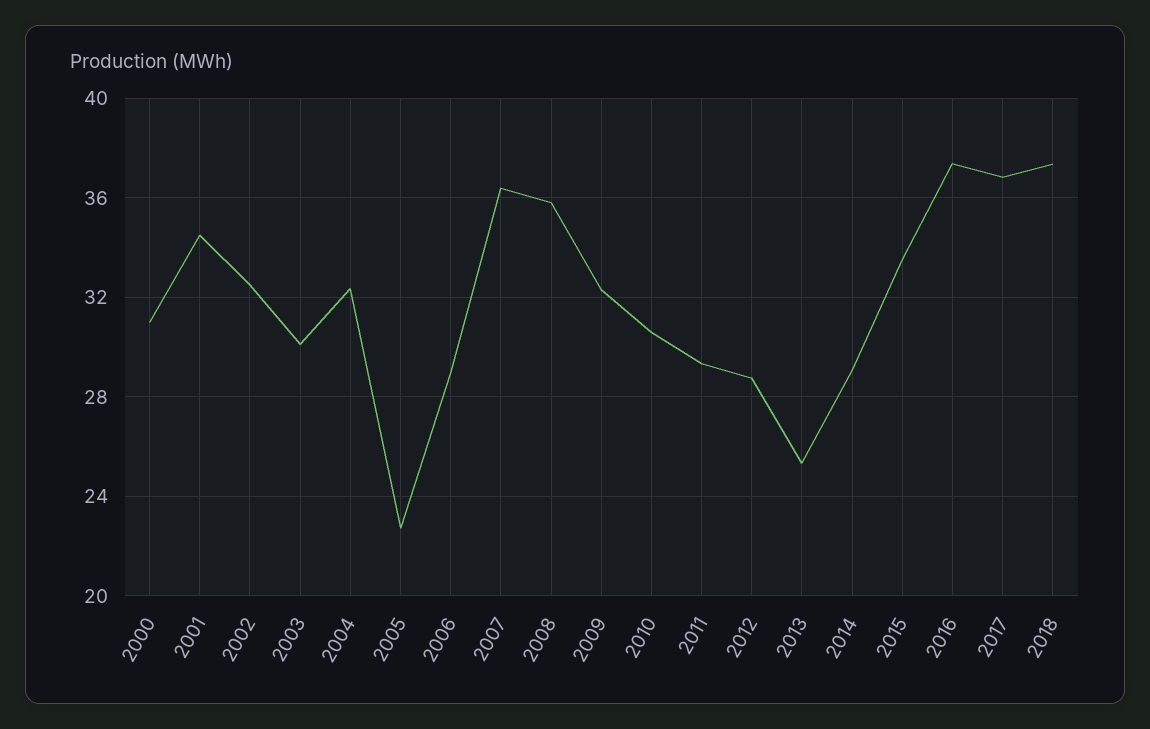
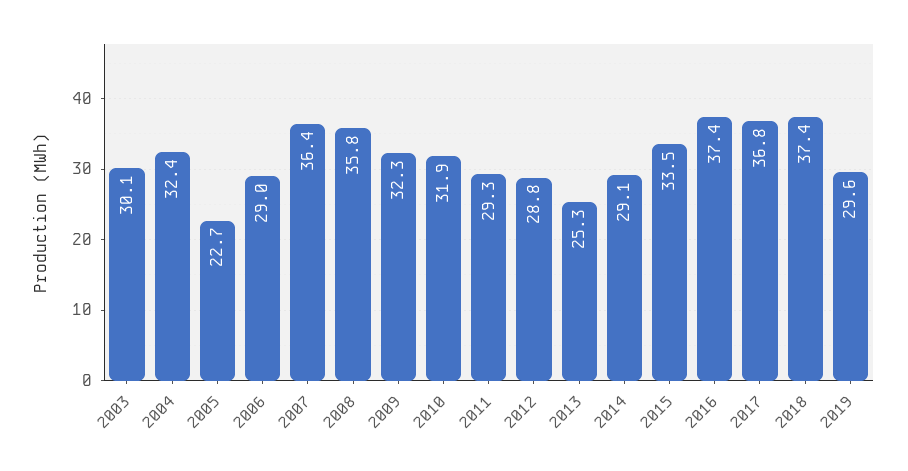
2000: 31 -> none
2001: 34.5 -> none
2002: 32.5 -> none
2010: 30.5 -> 31.9
2019: none -> 29.6

